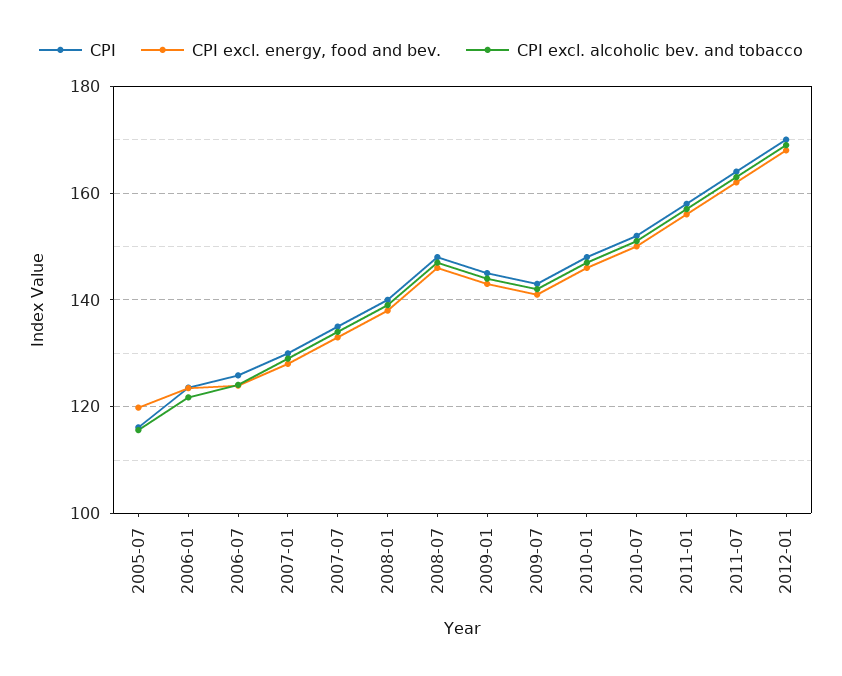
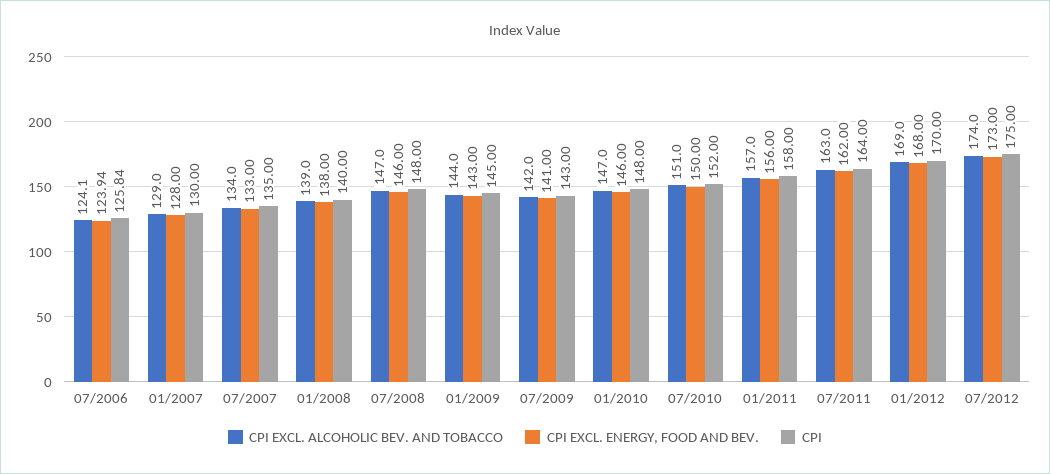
CPI, 2005-07: 116 -> none
CPI excl. energy, food and bev., 2005-07: 120 -> none
CPI excl. alcoholic bev. and tobacco, 2005-07: 116 -> none
CPI, 2006-01: 124 -> none
CPI excl. energy, food and bev., 2006-01: 124 -> none
CPI excl. alcoholic bev. and tobacco, 2006-01: 122 -> none
CPI excl. alcoholic bev. and tobacco, 07/2012: none -> 174
CPI excl. energy, food and bev., 07/2012: none -> 173
CPI, 07/2012: none -> 175

